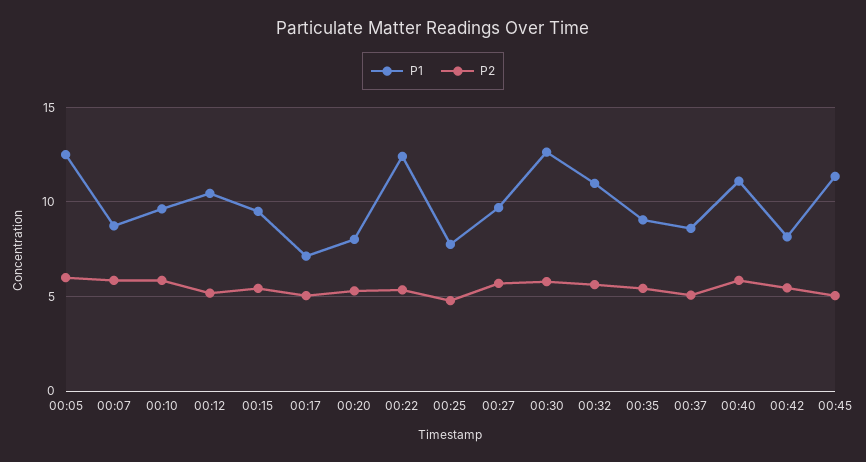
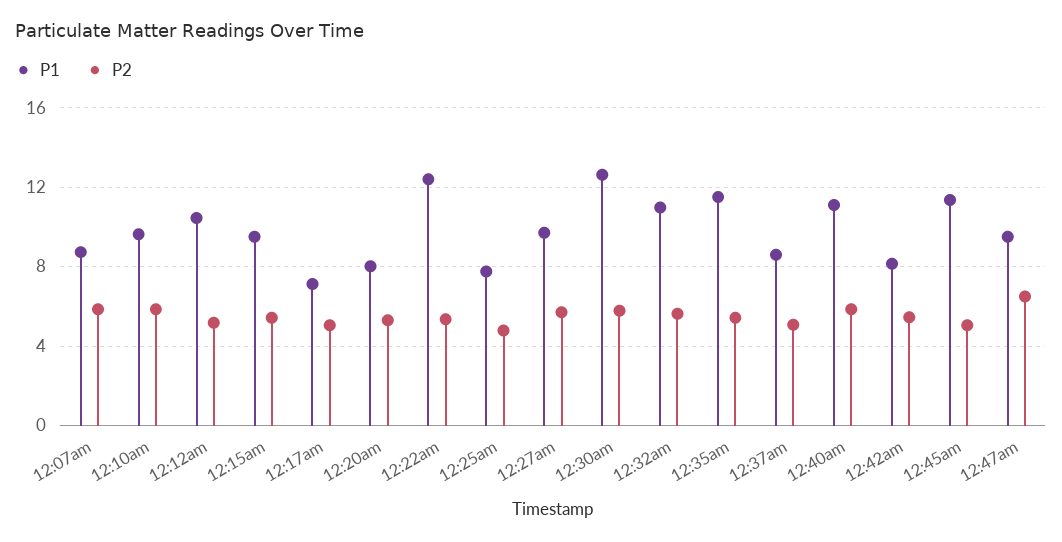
P1, 00:05: 12.5 -> none
P2, 00:05: 6 -> none
P1, 00:35: 9 -> 11.5
P1, 12:47am: none -> 9.5
P2, 12:47am: none -> 6.5

